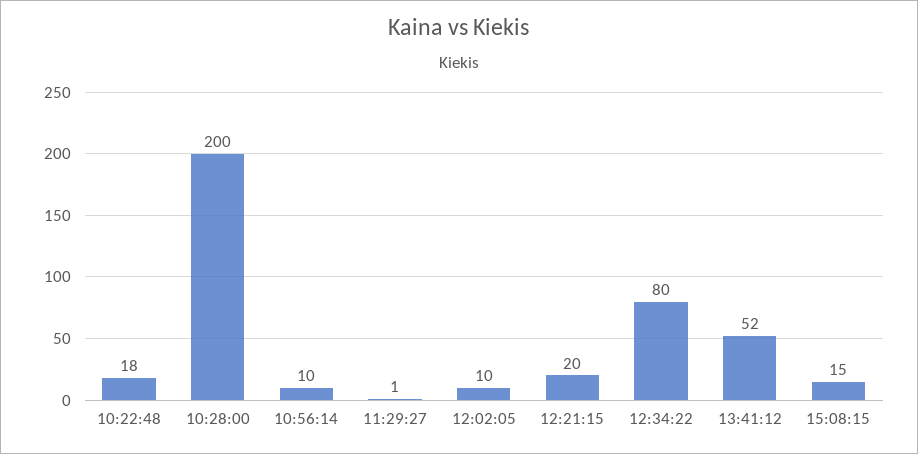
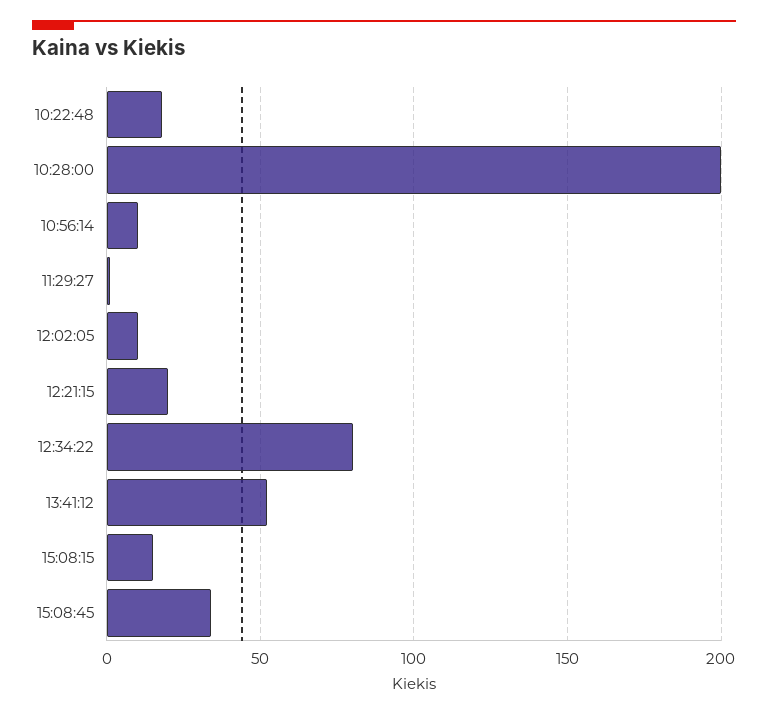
15:08:45: none -> 35

